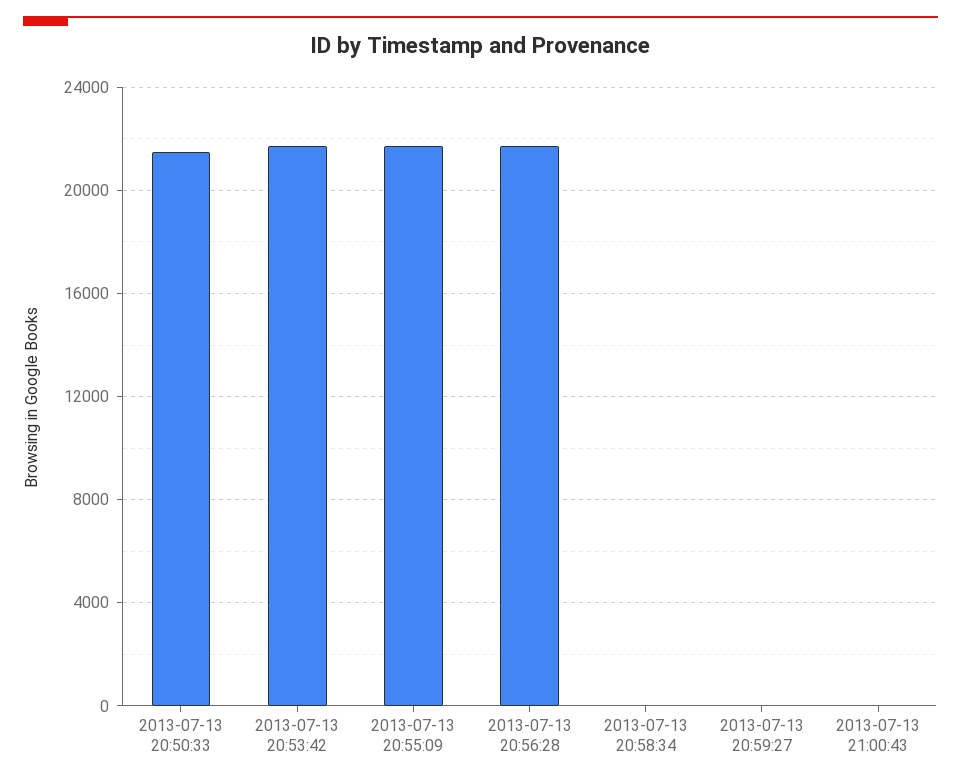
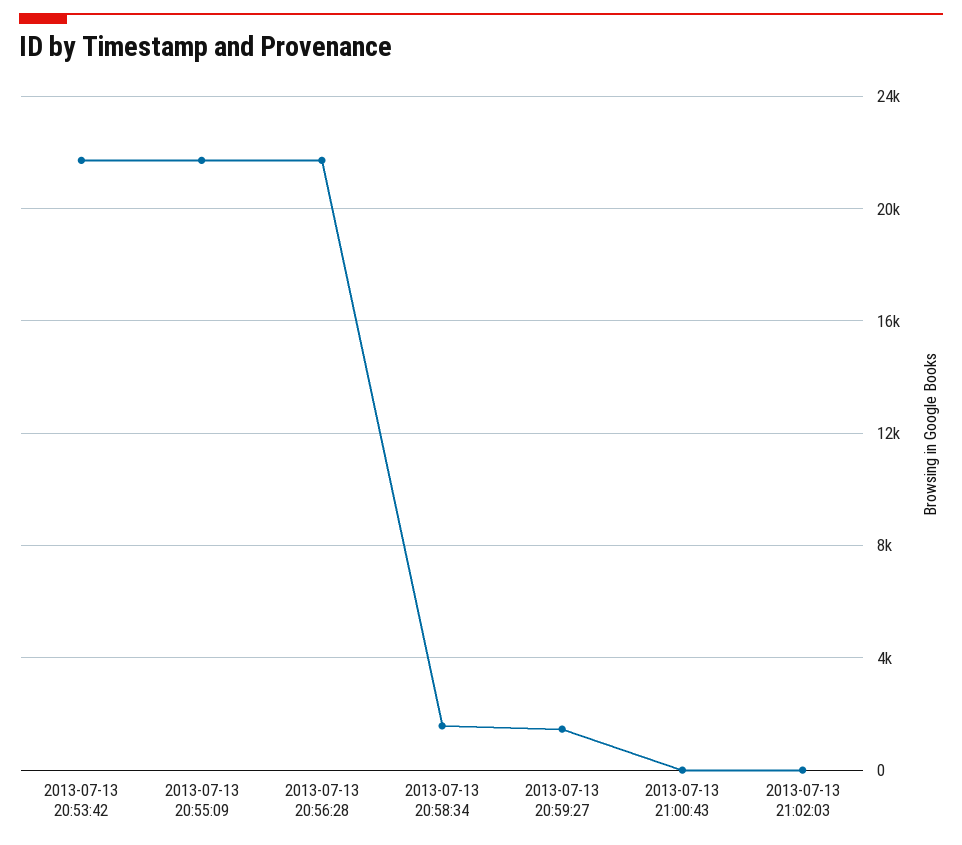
2013-07-13 20:50:33: 21500 -> none
2013-07-13 20:58:34: 0 -> 1500
2013-07-13 20:59:27: 0 -> 1500
2013-07-13 21:02:03: none -> 0

